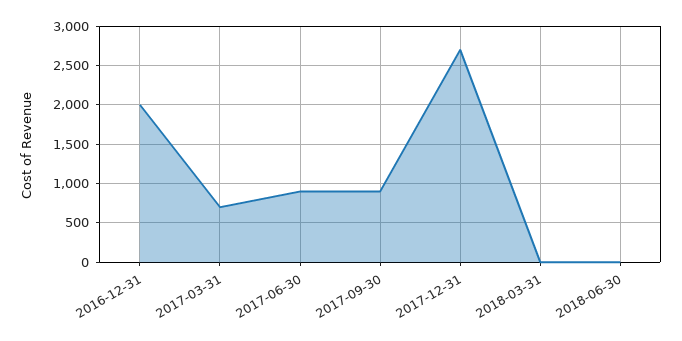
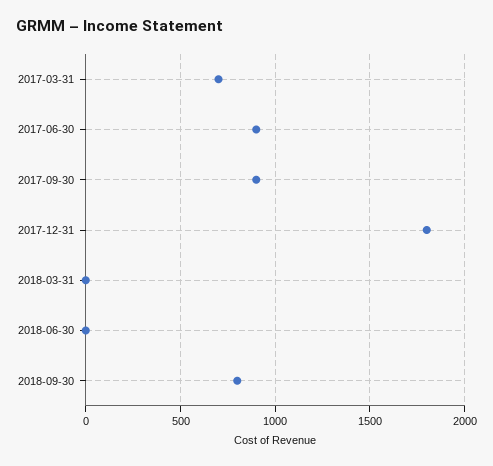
2016-12-31: 2000 -> none
2017-12-31: 2700 -> 1800
2018-09-30: none -> 800

